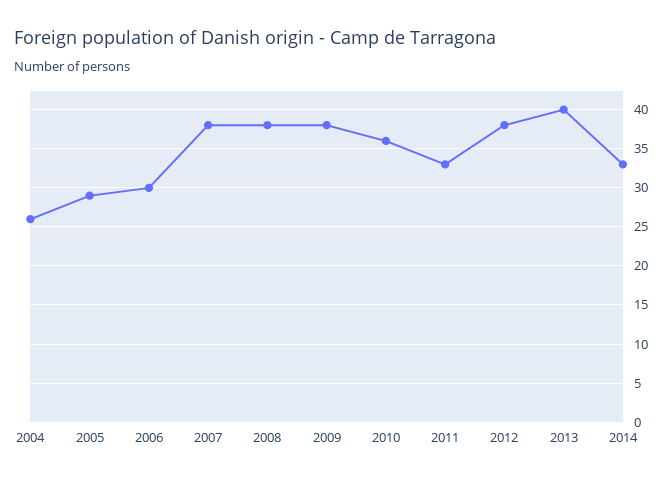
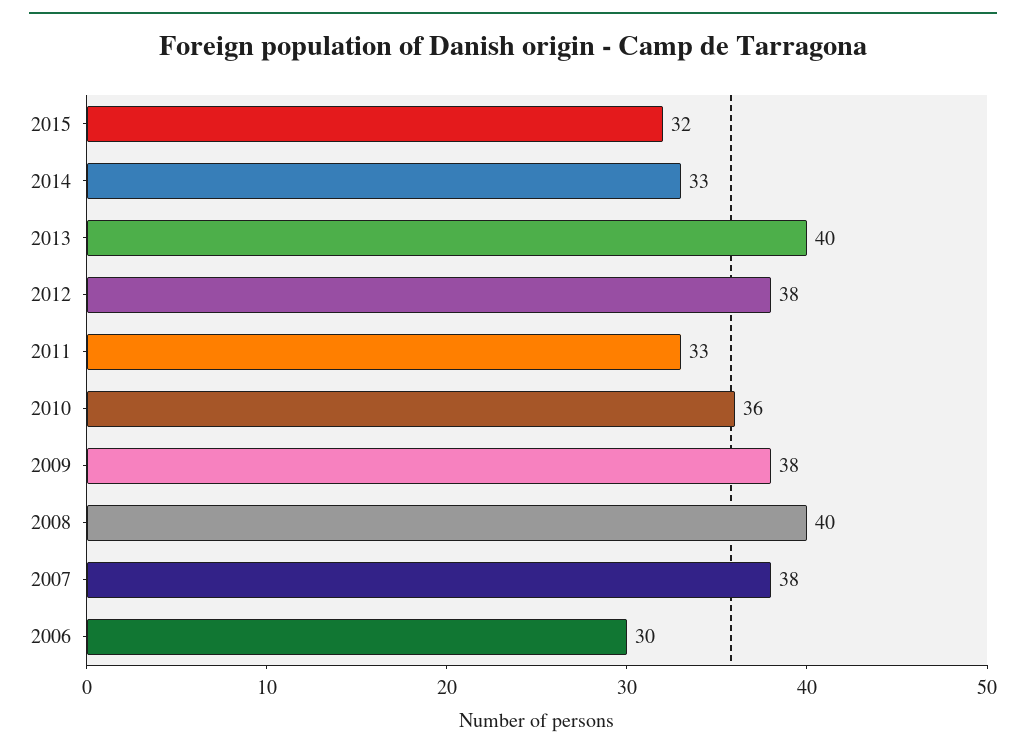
2004: 26 -> none
2005: 29 -> none
2008: 38 -> 40
2015: none -> 32

